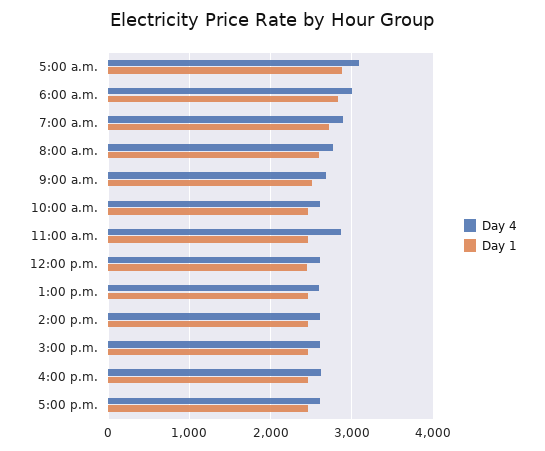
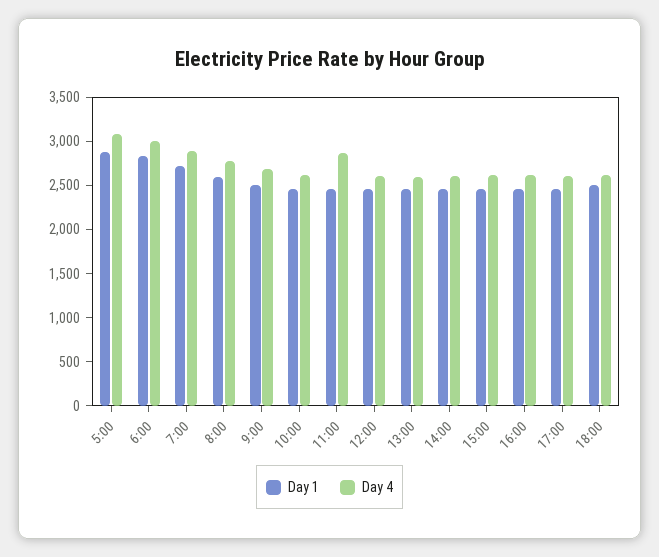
Day 1, 18:00: none -> 2500
Day 4, 18:00: none -> 2600

